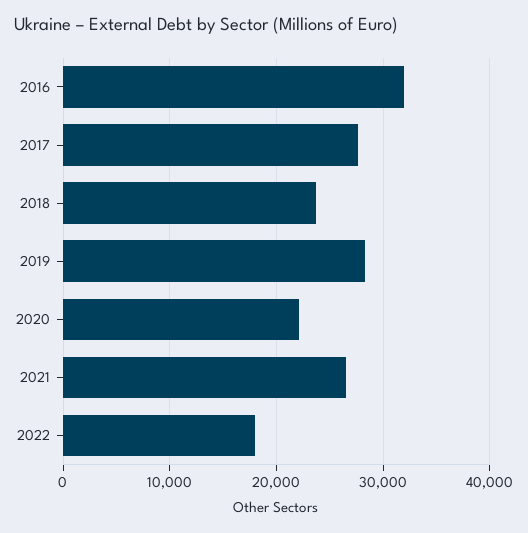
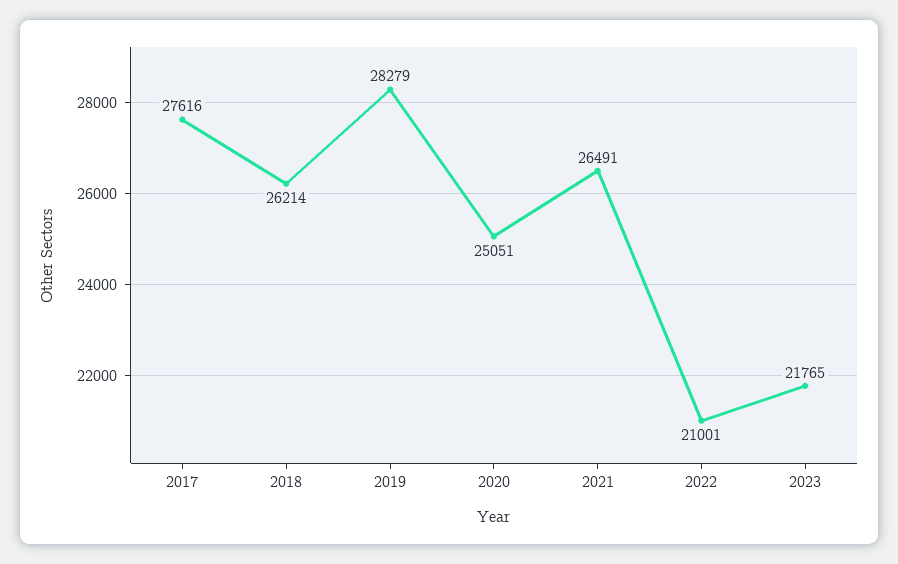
2016: 32000 -> none
2018: 24000 -> 26214
2020: 22000 -> 25051
2022: 18000 -> 21001
2023: none -> 21765

